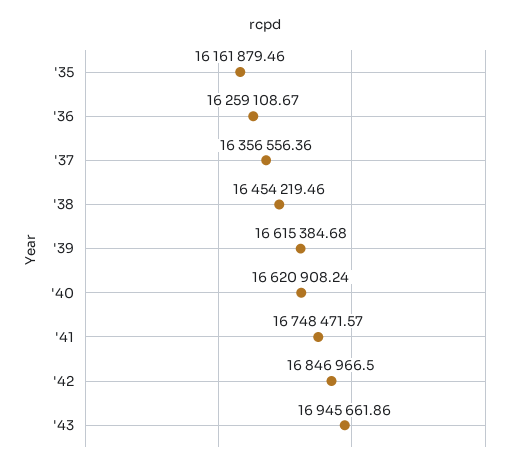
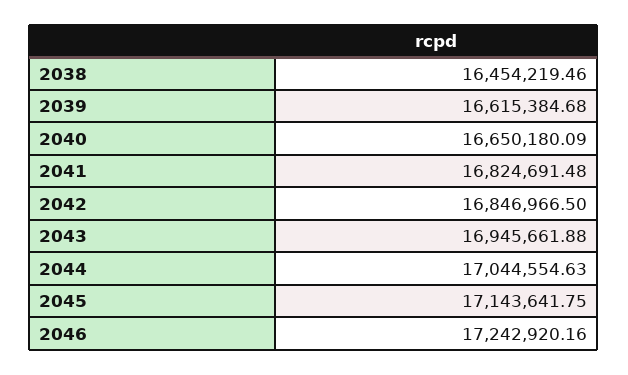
'35: 16161879.46 -> none
'36: 16259108.67 -> none
'37: 16356556.36 -> none
'40: 16620908.24 -> 16650180.09
'41: 16748471.57 -> 16824691.48
'43: 16945661.86 -> 16945661.88
2044: none -> 17044554.63
2045: none -> 17143641.75
2046: none -> 17242920.16

